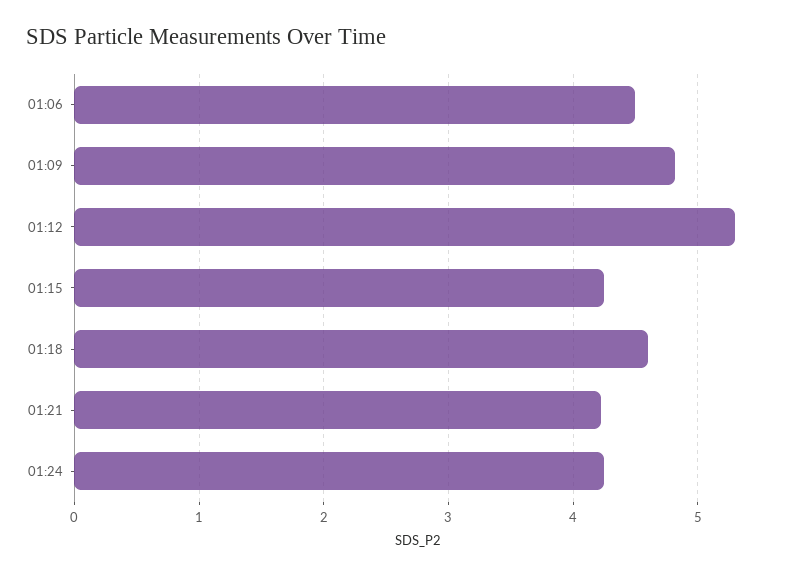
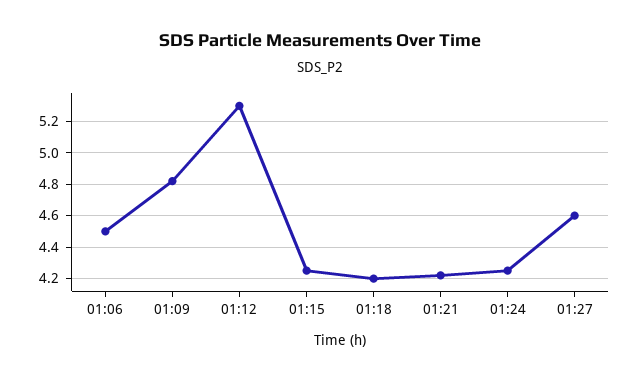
01:18: 4.6 -> 4.2
01:27: none -> 4.6

